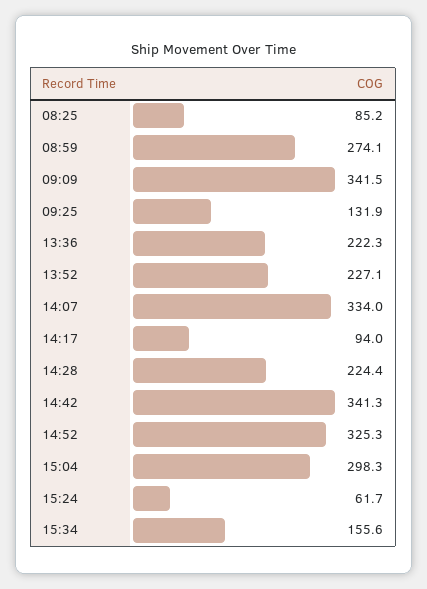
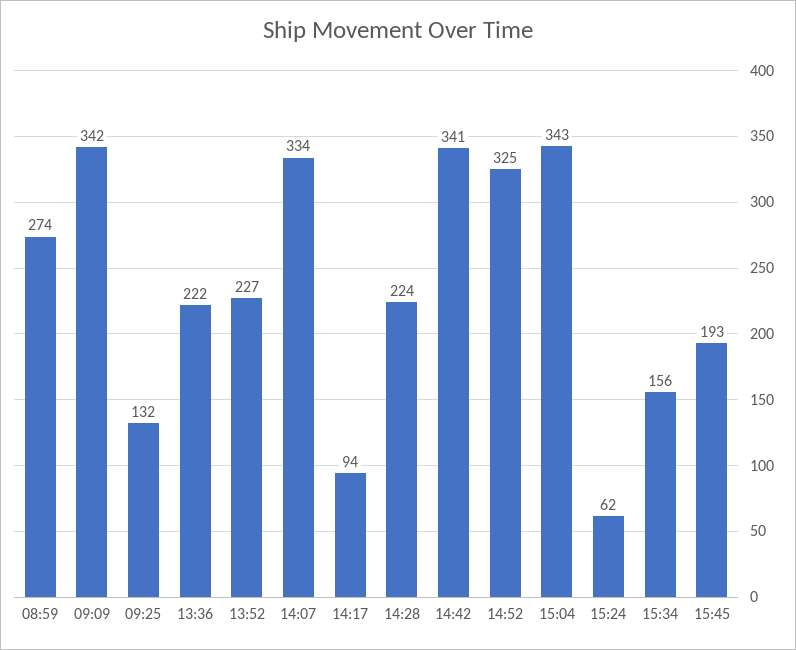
08:25: 85.2 -> none
15:04: 298.3 -> 343
15:45: none -> 193

